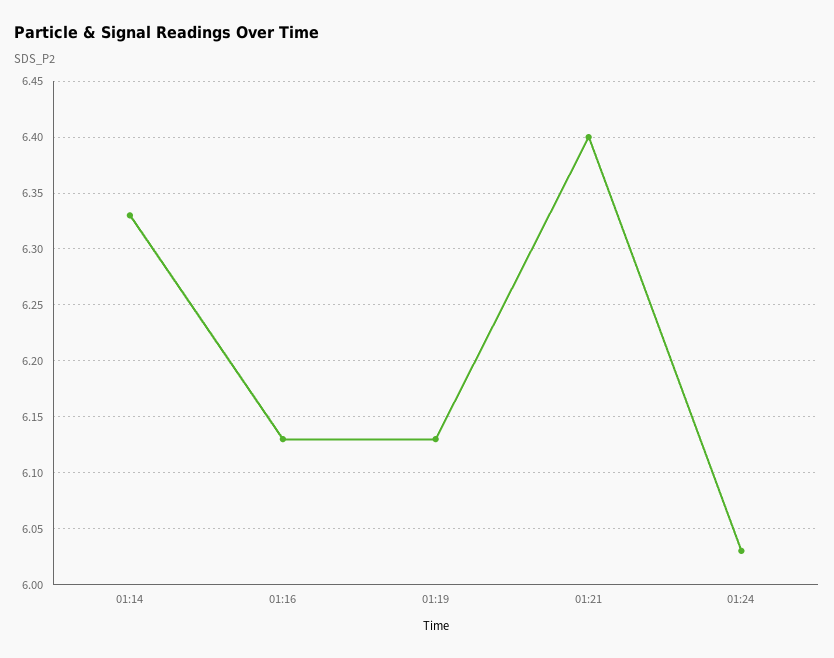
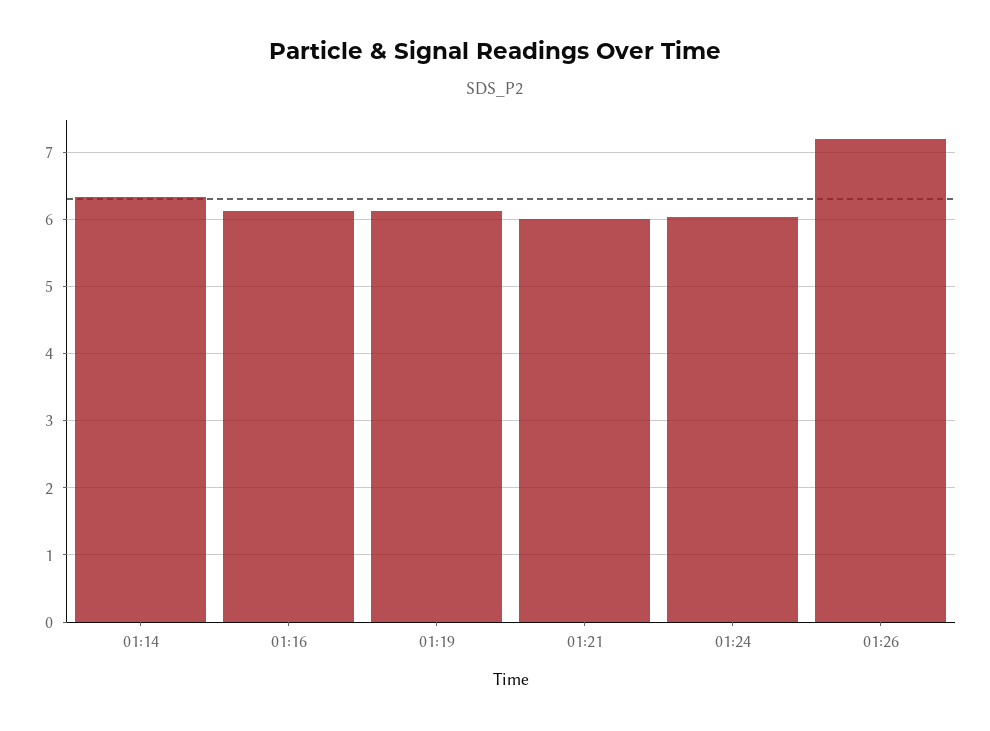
01:21: 6.4 -> 6
01:26: none -> 7.2

